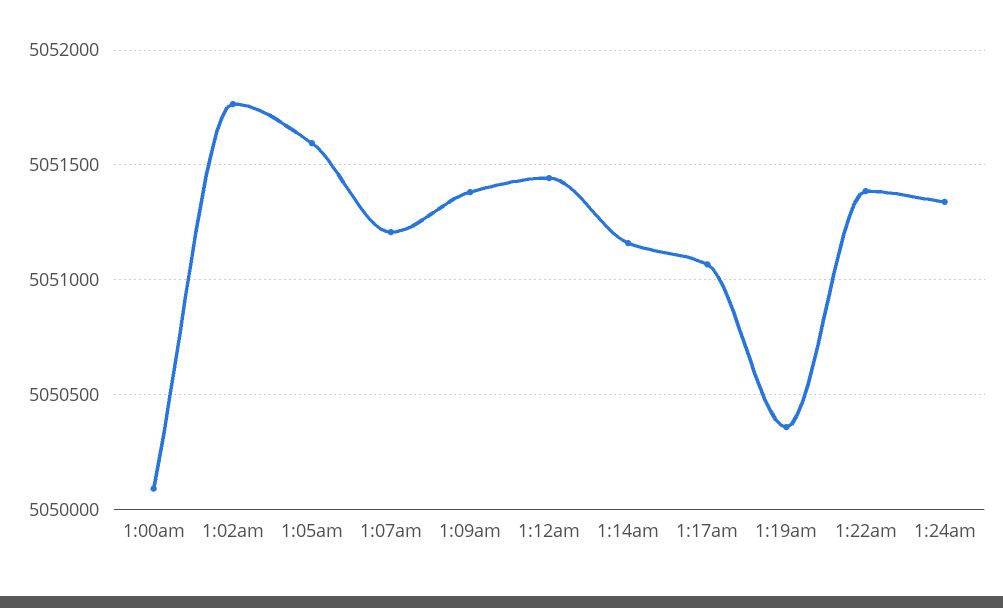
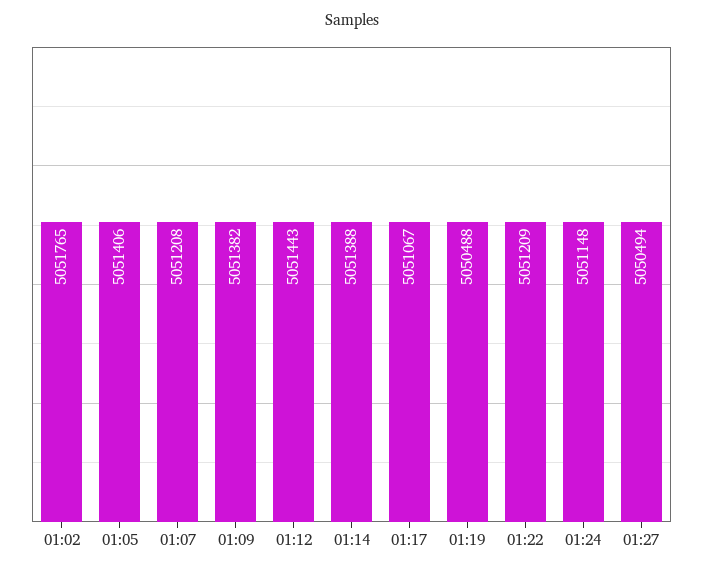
1:00am: 5050100 -> none
1:05am: 5051600 -> 5051406
1:14am: 5051150 -> 5051388
1:19am: 5050350 -> 5050488
1:22am: 5051400 -> 5051209
1:24am: 5051350 -> 5051148
01:27: none -> 5050494

